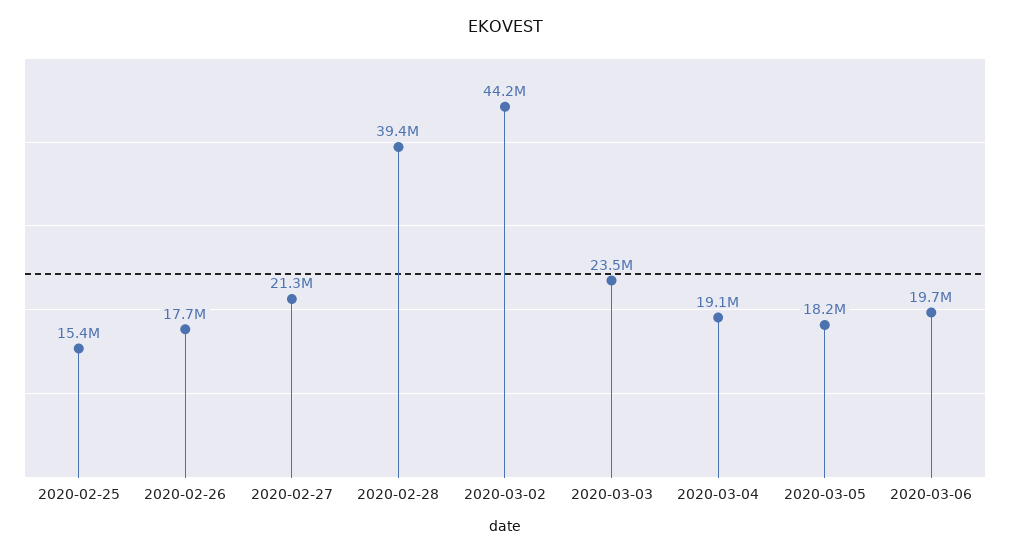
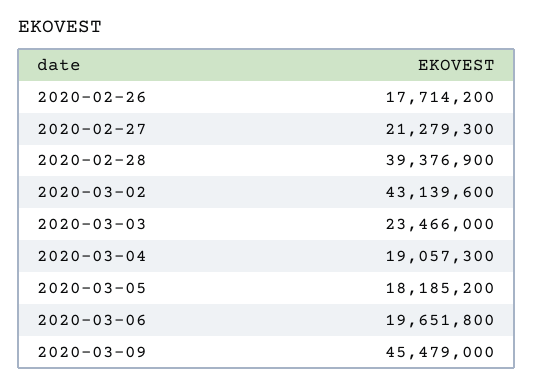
2020-02-25: 15400000 -> none
2020-03-02: 44200000 -> 43139600
2020-03-09: none -> 45479000

